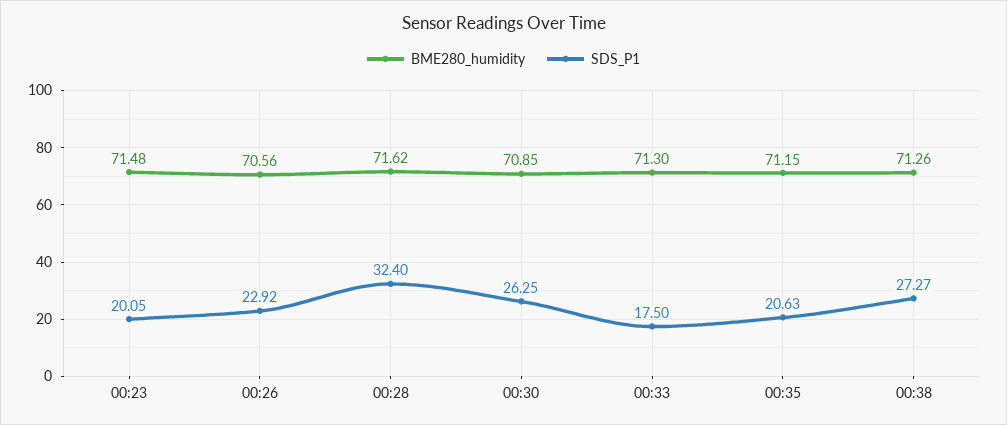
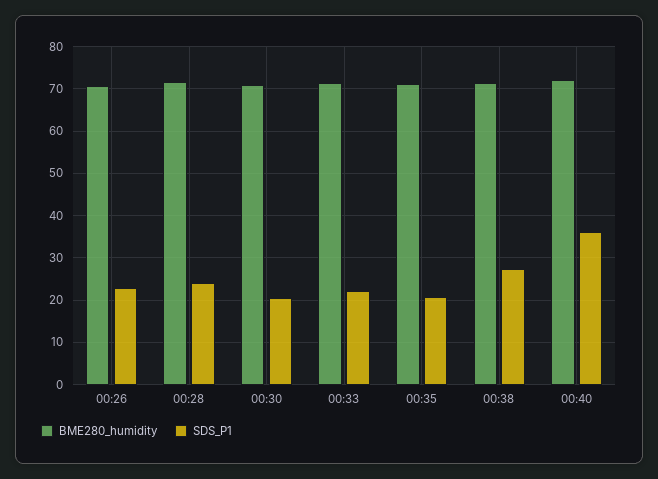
BME280_humidity, 00:23: 71.48 -> none
SDS_P1, 00:23: 20.05 -> none
SDS_P1, 00:28: 32.4 -> 24
SDS_P1, 00:30: 26.25 -> 20
SDS_P1, 00:33: 17.5 -> 22
BME280_humidity, 00:40: none -> 72
SDS_P1, 00:40: none -> 36

